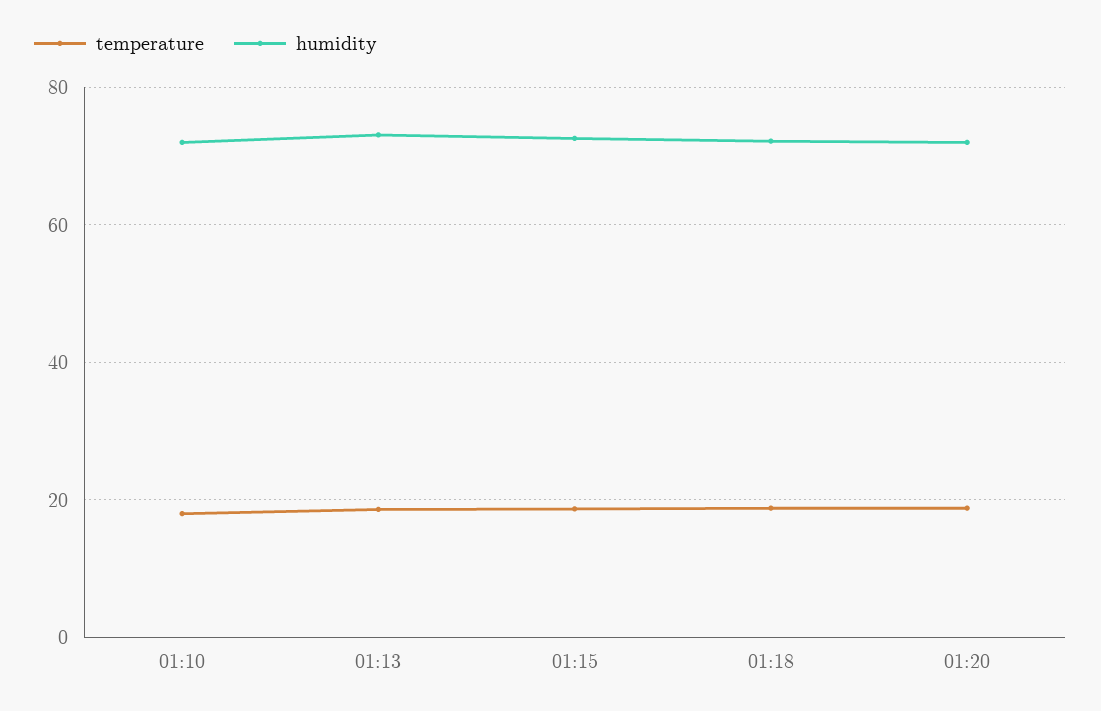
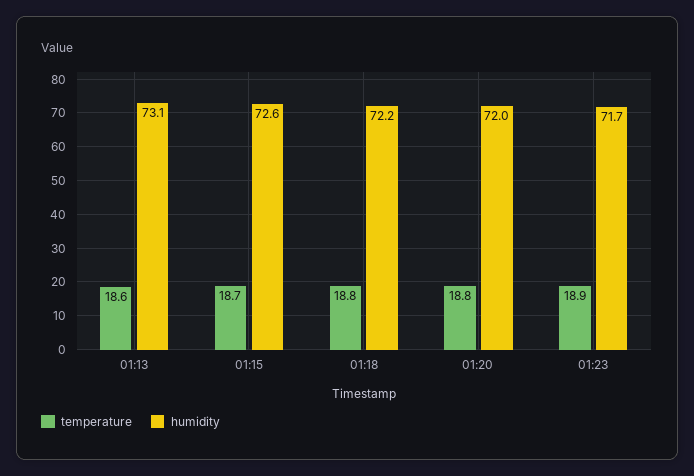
temperature, 01:10: 18 -> none
humidity, 01:10: 72 -> none
temperature, 01:23: none -> 18.9
humidity, 01:23: none -> 71.7

